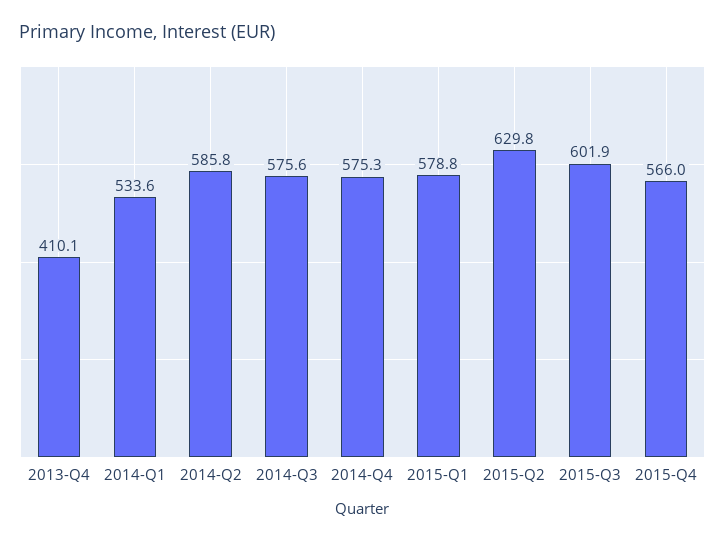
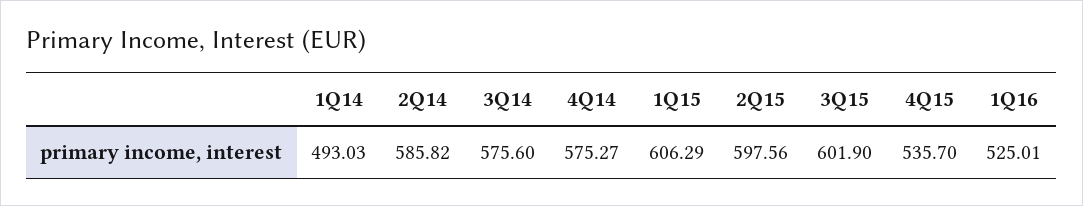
2013-Q4: 410.1 -> none
2014-Q1: 533.6 -> 493.03
2015-Q1: 578.8 -> 606.29
2015-Q2: 629.8 -> 597.56
2015-Q4: 566 -> 535.7
1Q16: none -> 525.01

